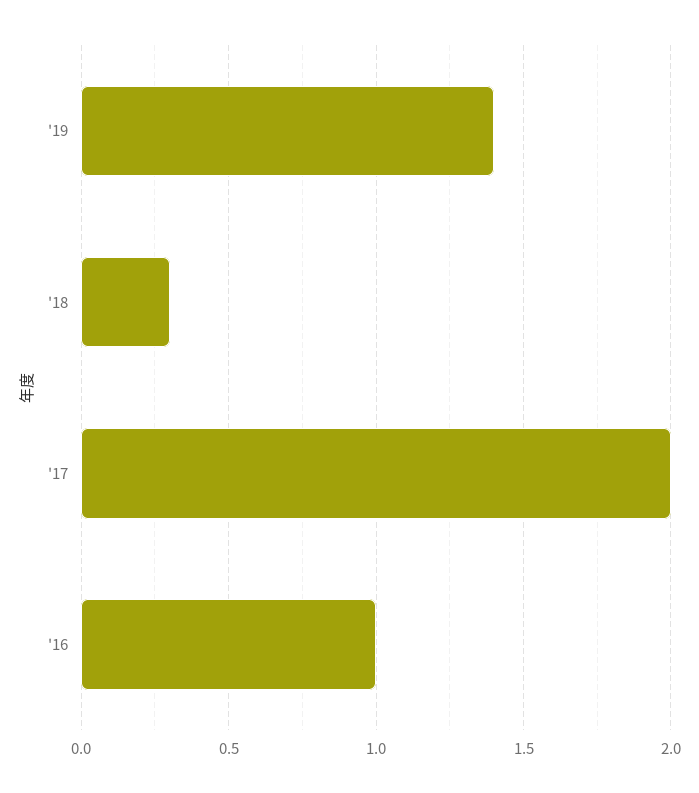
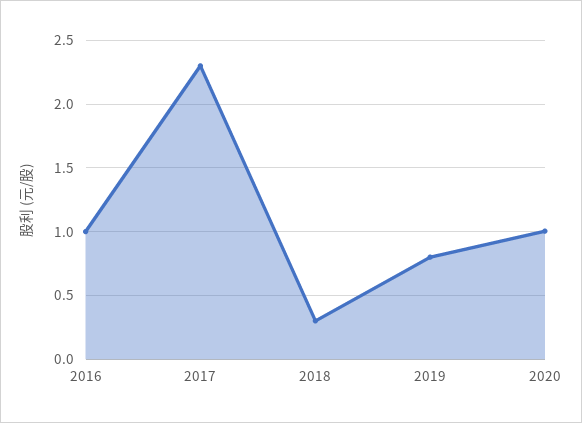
'19: 1.4 -> 0.8
'17: 2 -> 2.3
2020: none -> 1

